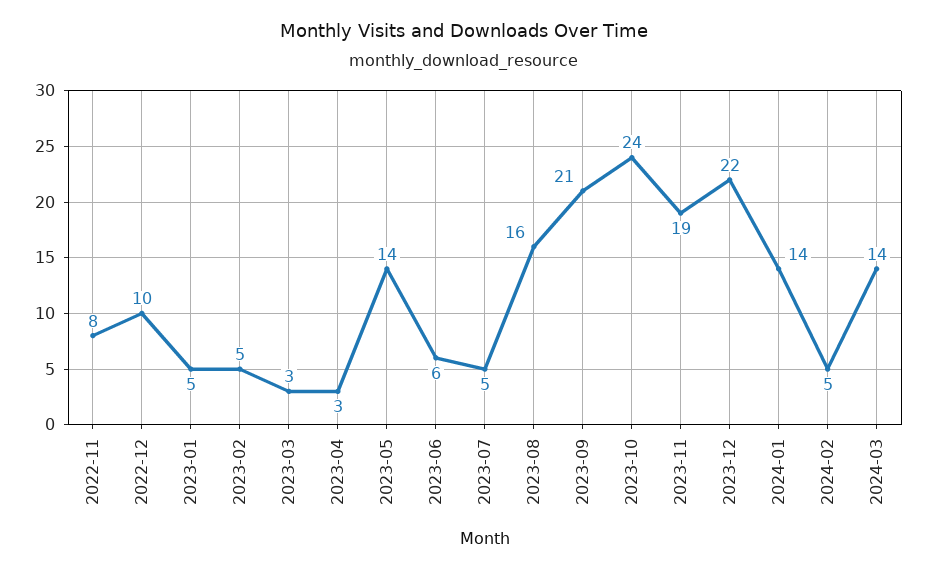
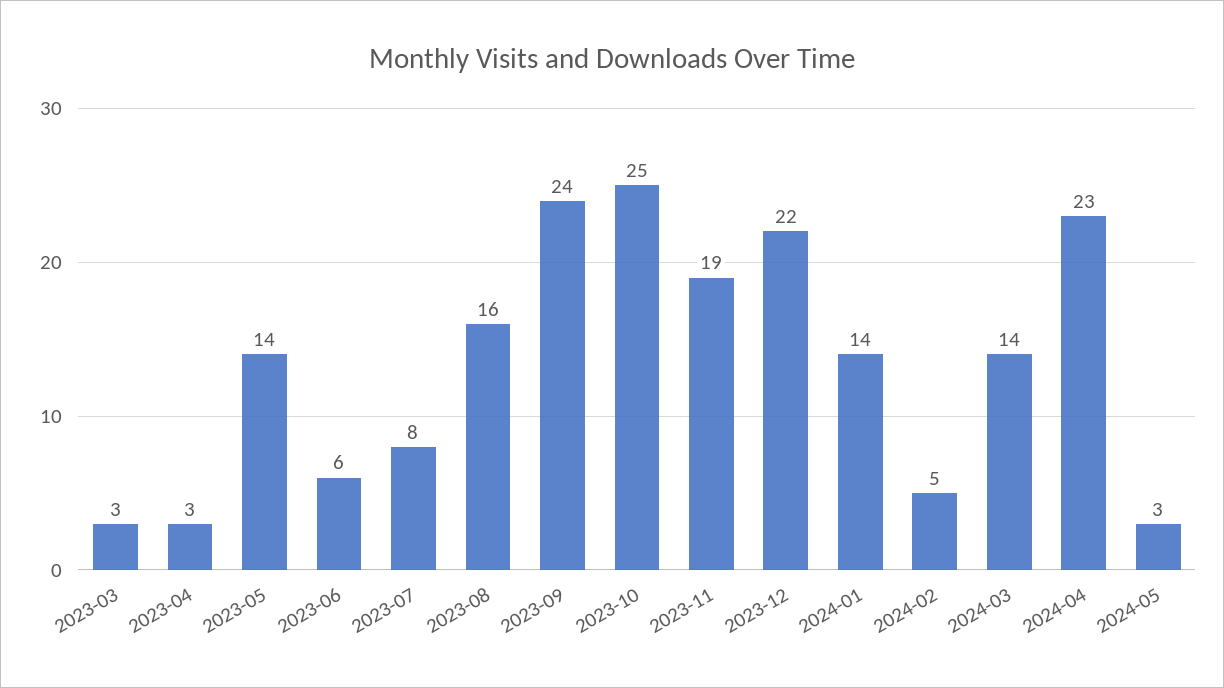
2022-11: 8 -> none
2022-12: 10 -> none
2023-01: 5 -> none
2023-02: 5 -> none
2023-07: 5 -> 8
2023-09: 21 -> 24
2023-10: 24 -> 25
2024-04: none -> 23
2024-05: none -> 3

